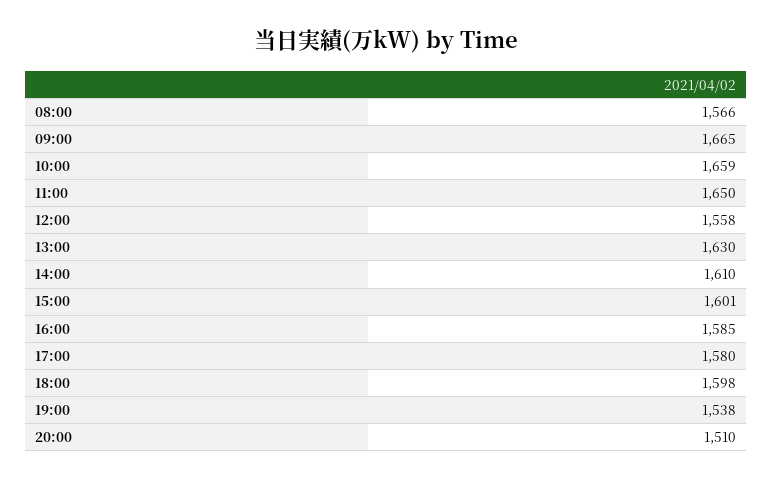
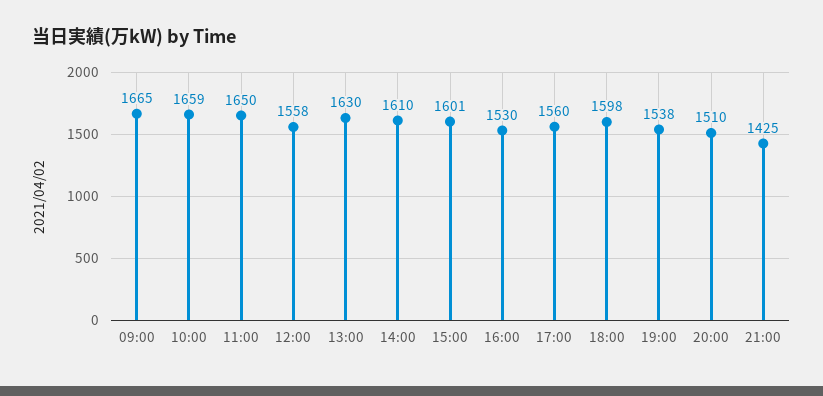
08:00: 1566 -> none
16:00: 1585 -> 1530
17:00: 1580 -> 1560
21:00: none -> 1425

